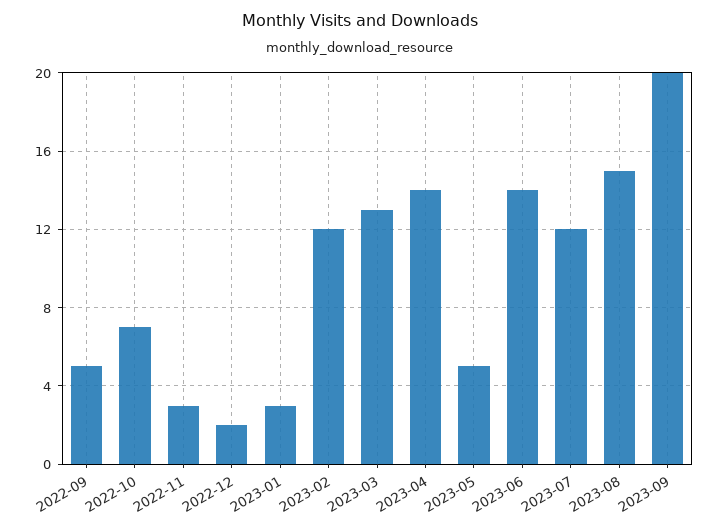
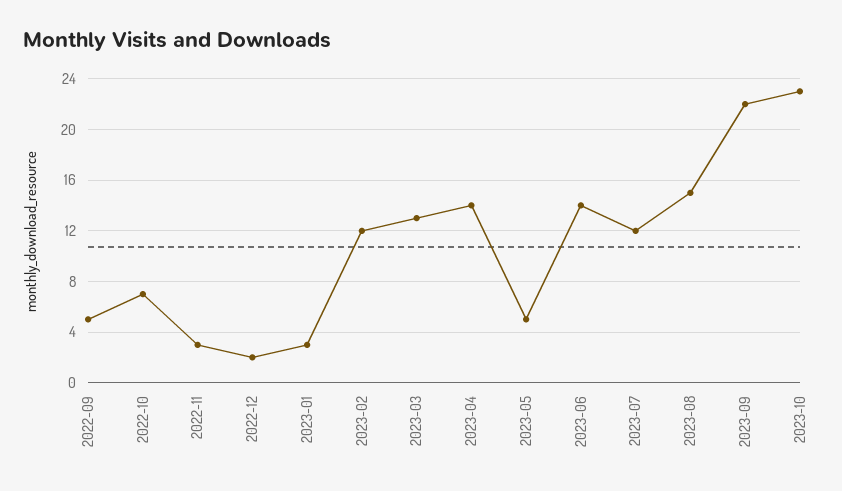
2023-09: 20 -> 22
2023-10: none -> 23

